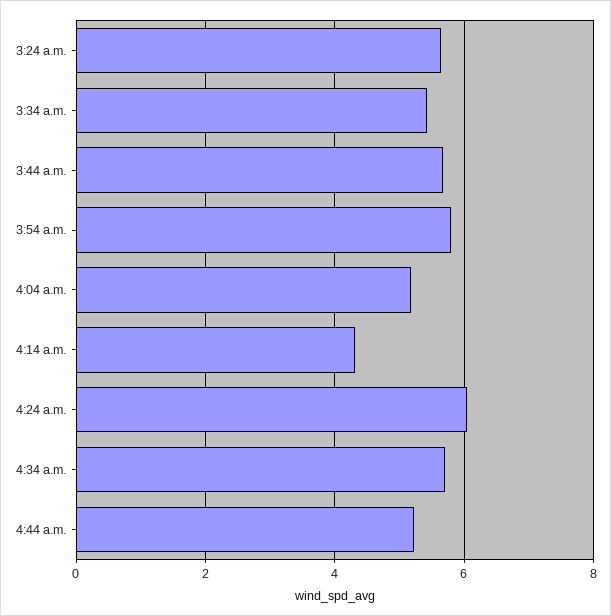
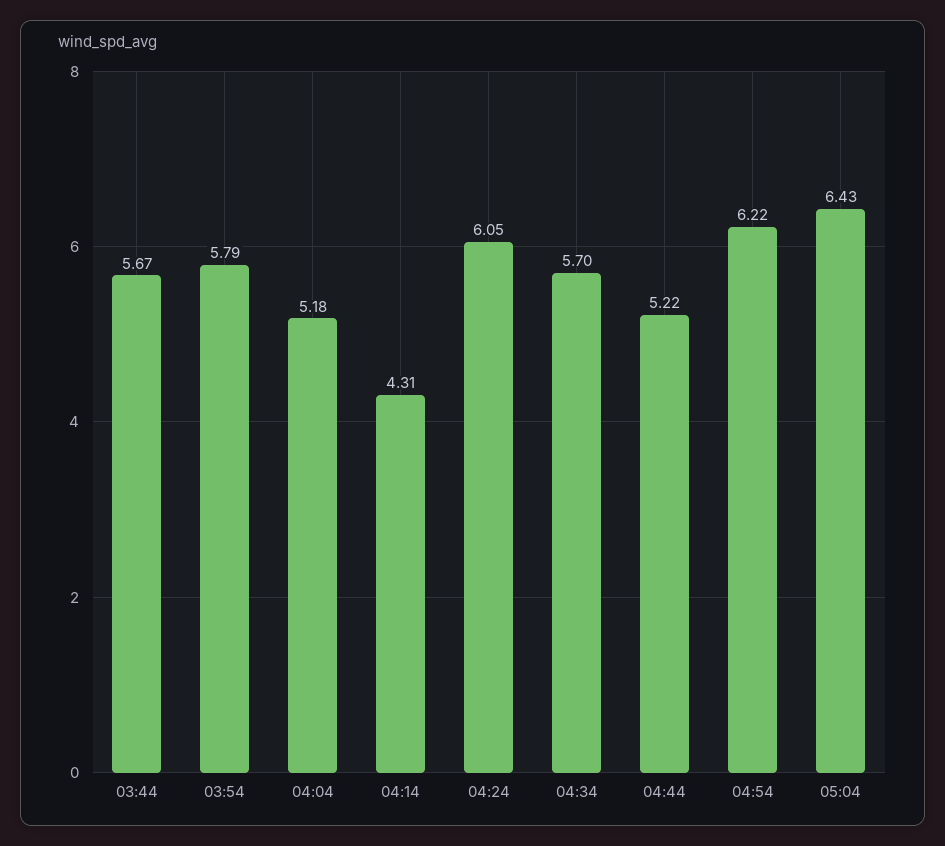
3:24 a.m.: 5.6 -> none
3:34 a.m.: 5.4 -> none
04:54: none -> 6.22
05:04: none -> 6.43

